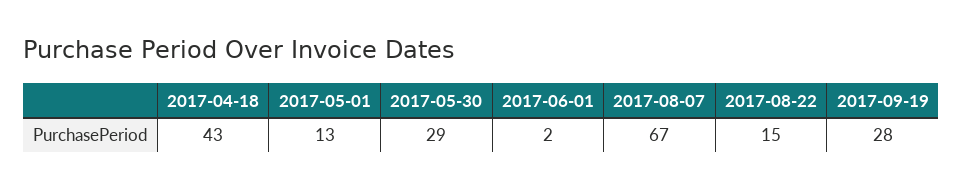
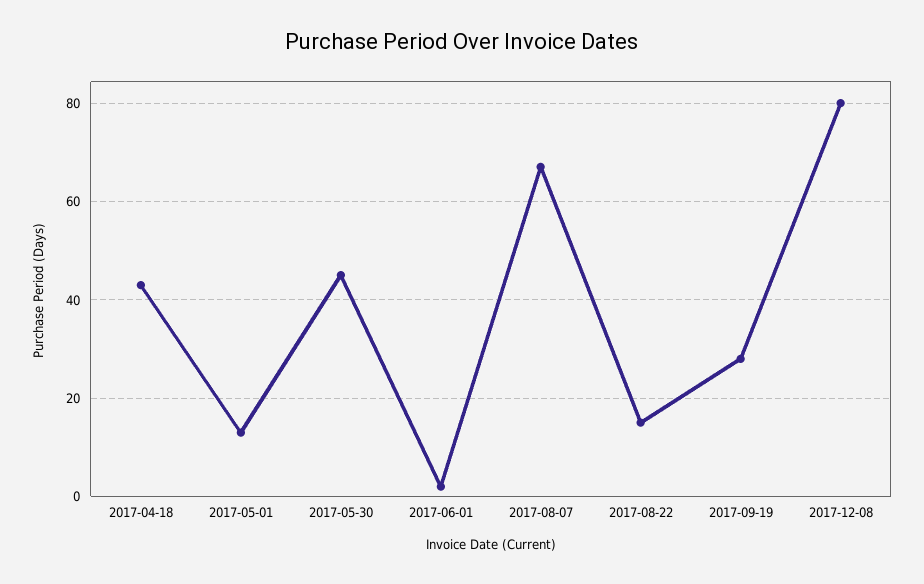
2017-05-30: 29 -> 45
2017-12-08: none -> 80

